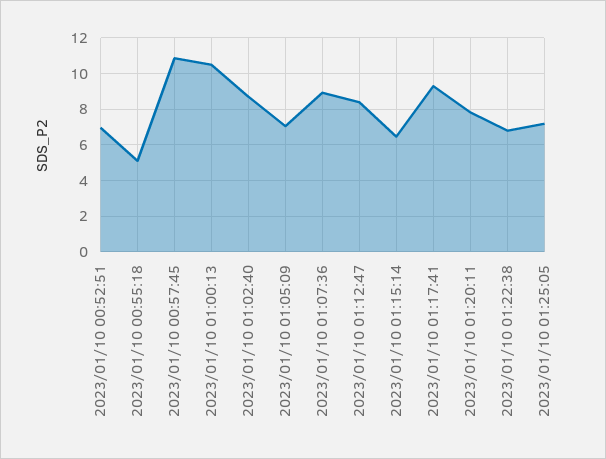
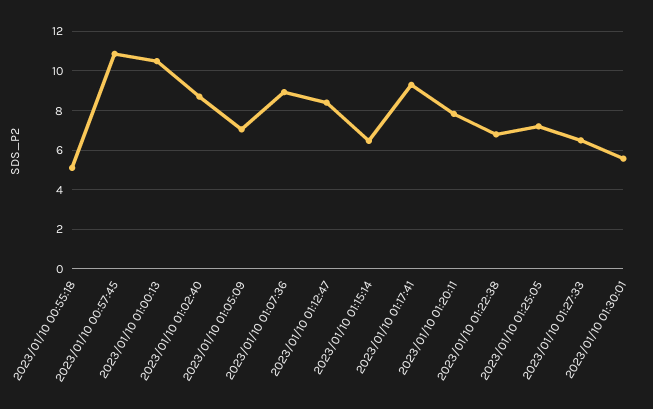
2023/01/10 00:52:51: 7 -> none
2023/01/10 01:27:33: none -> 6.5
2023/01/10 01:30:01: none -> 5.5

